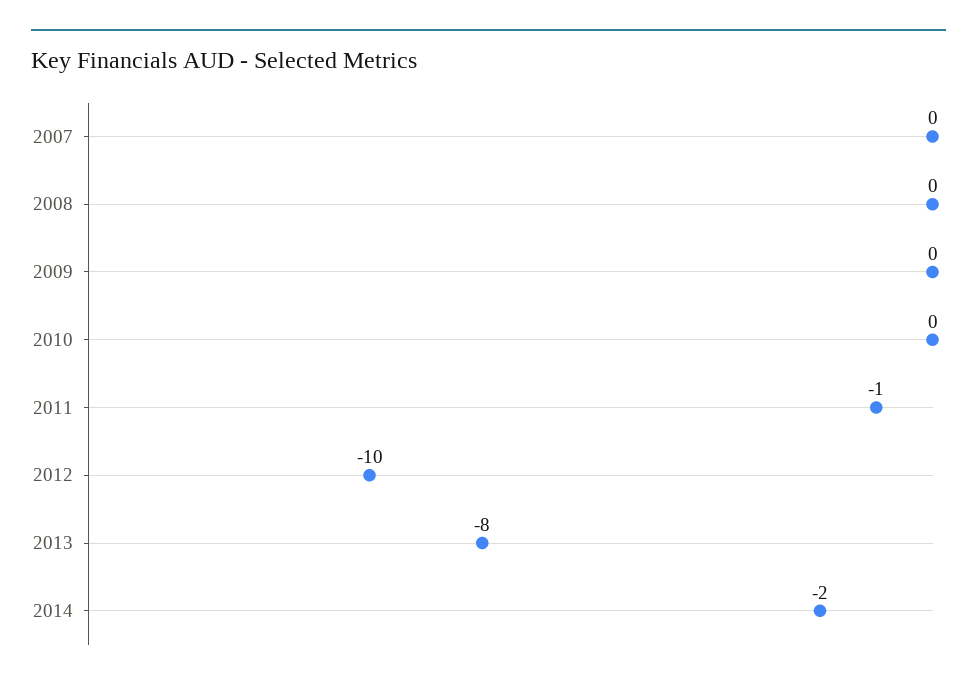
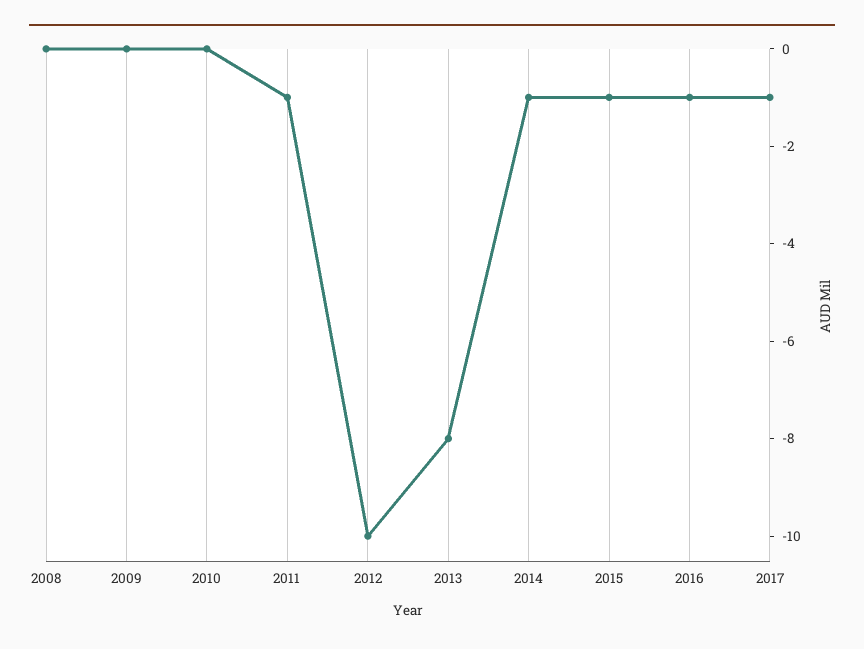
2007: 0 -> none
2014: -2 -> -1
2015: none -> -1
2016: none -> -1
2017: none -> -1

